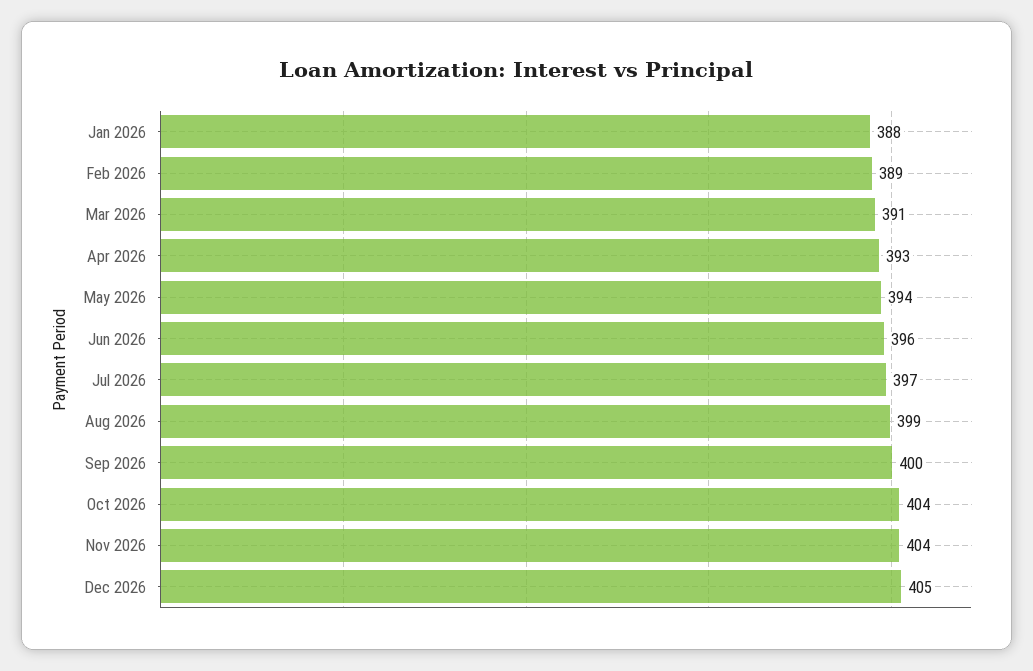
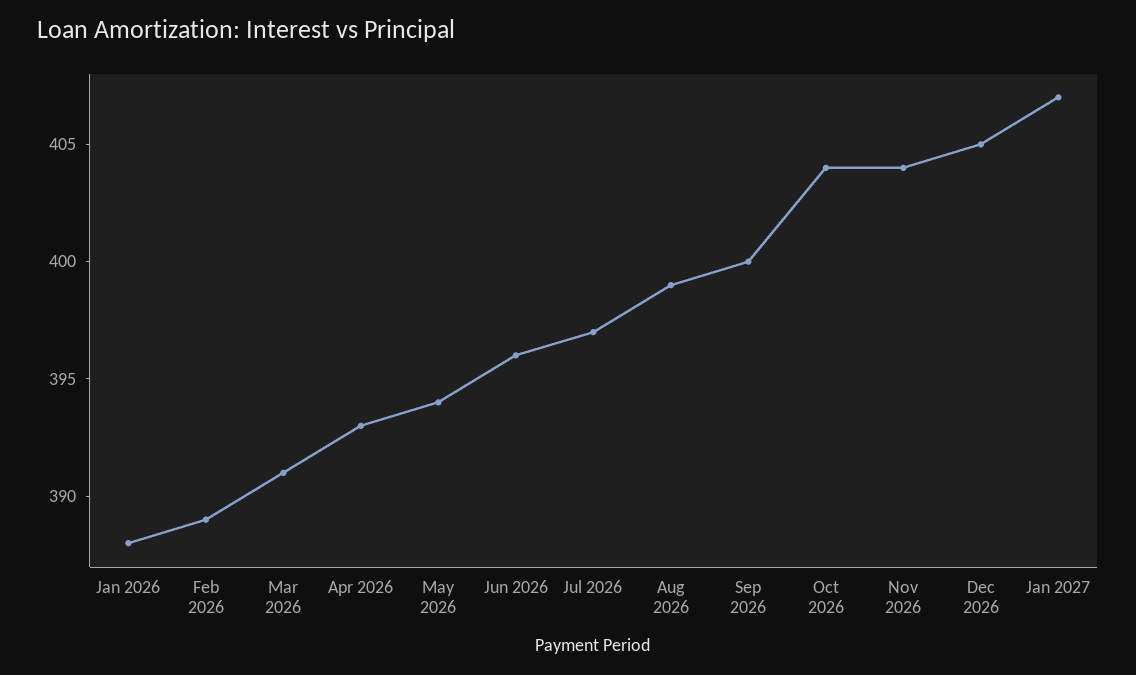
Jan 2027: none -> 407

